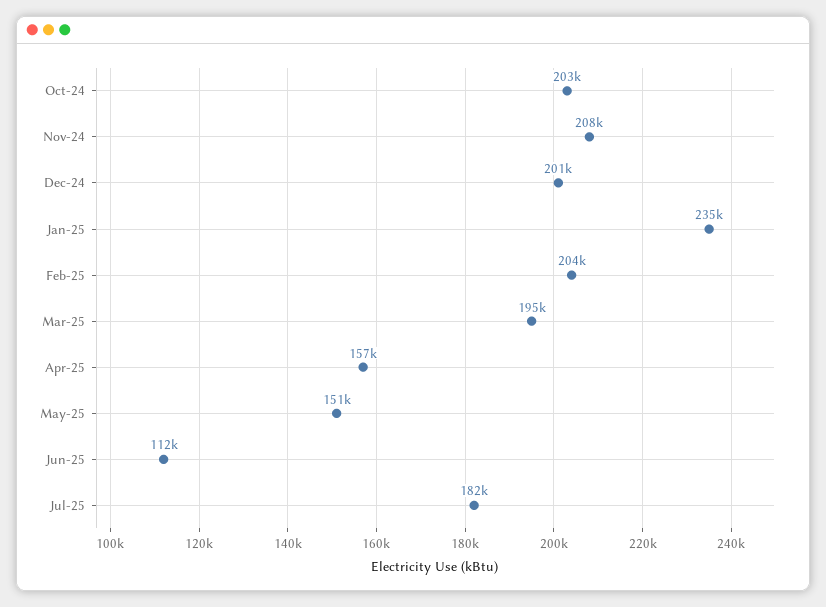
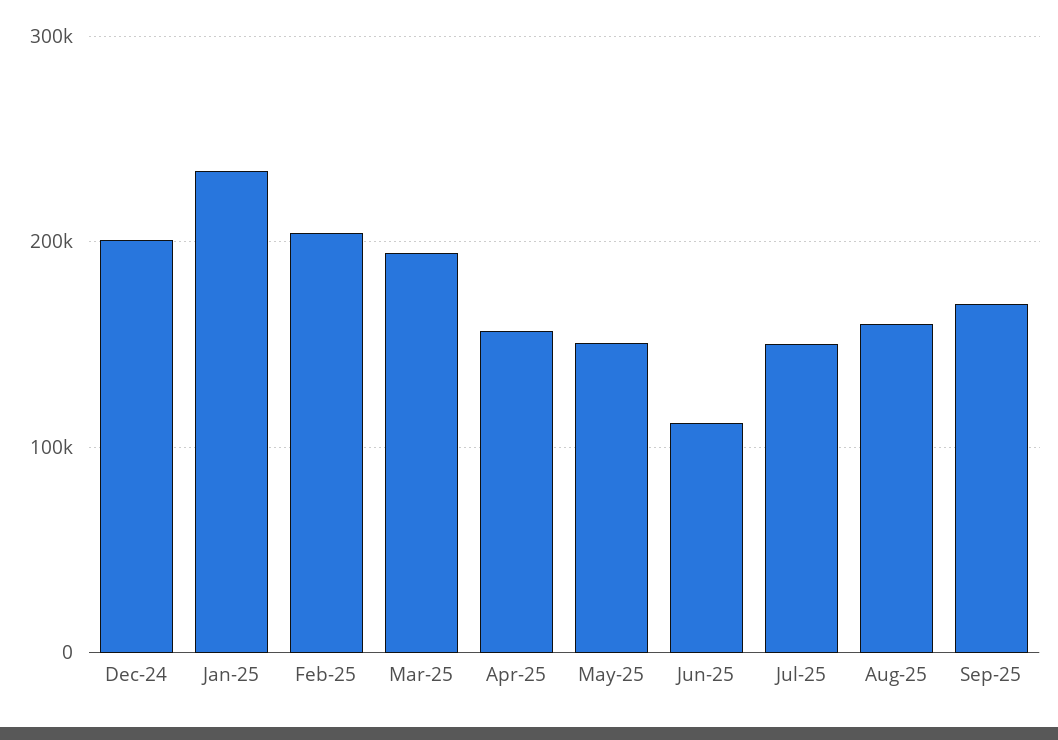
Oct-24: 203000 -> none
Nov-24: 208000 -> none
Jul-25: 182000 -> 150000
Aug-25: none -> 160000
Sep-25: none -> 170000

